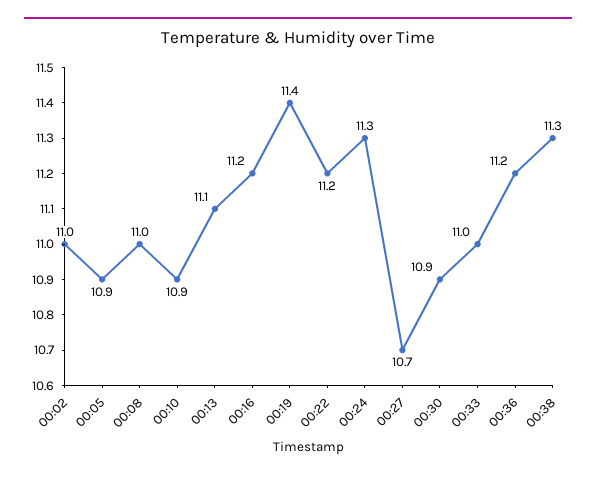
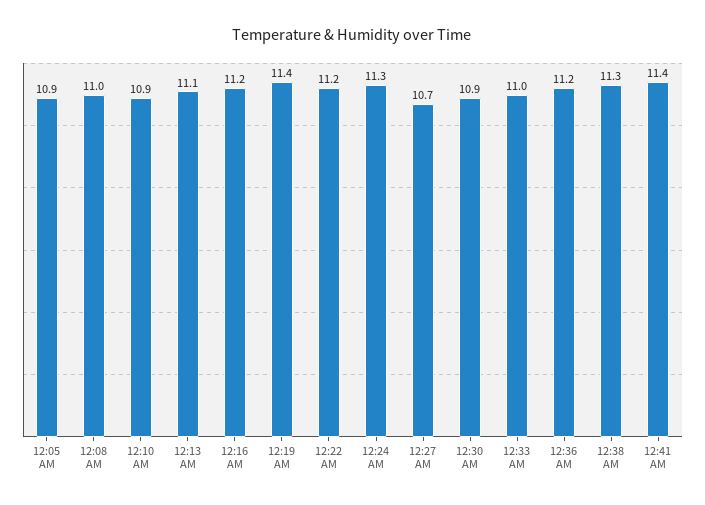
00:02: 11 -> none
12:41 AM: none -> 11.4

